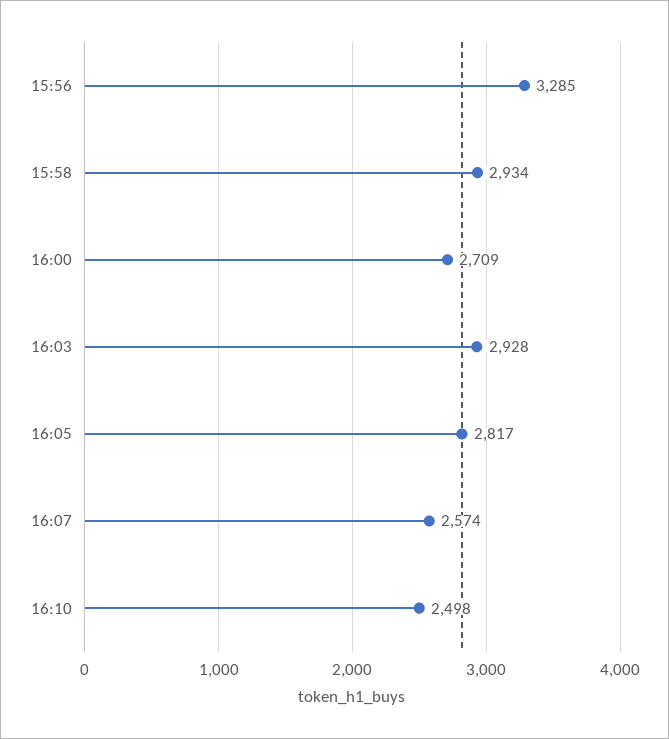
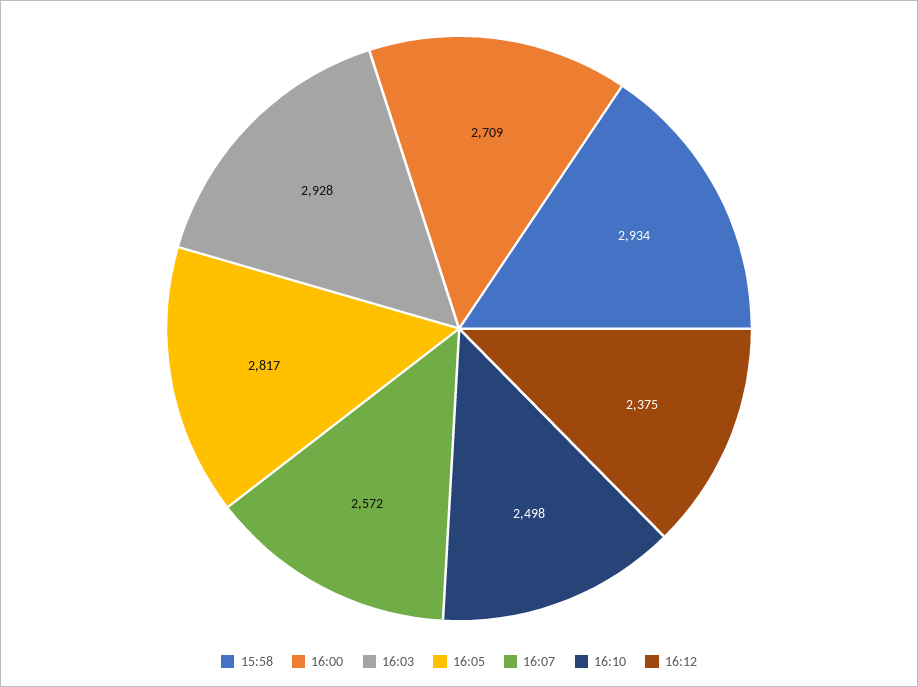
15:56: 3285 -> none
16:07: 2574 -> 2572
16:12: none -> 2375

